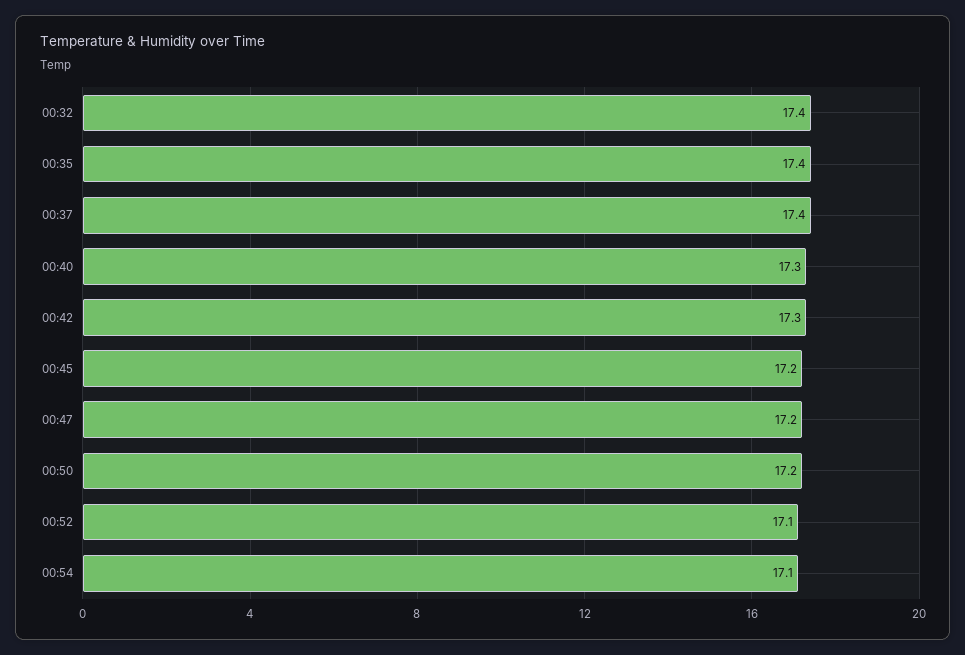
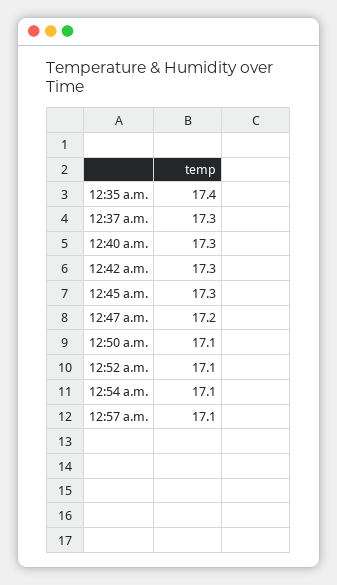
00:32: 17.4 -> none
00:37: 17.4 -> 17.3
00:45: 17.2 -> 17.3
00:50: 17.2 -> 17.1
12:57 a.m.: none -> 17.1

